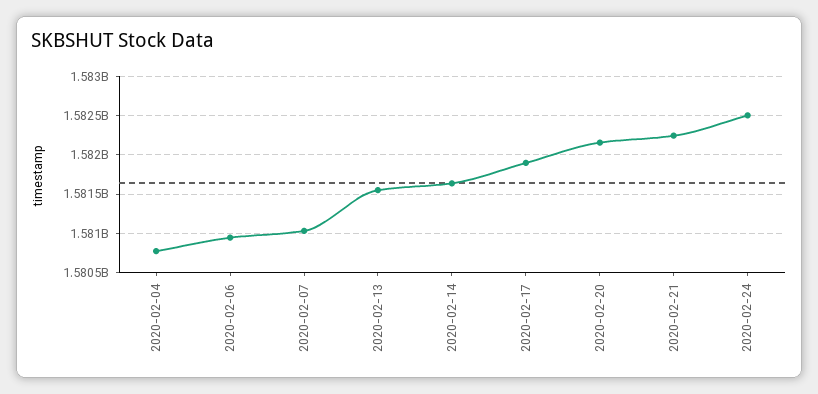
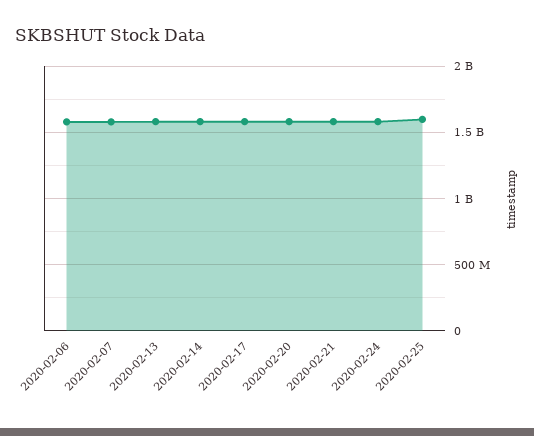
2020-02-04: 1580800000 -> none
2020-02-25: none -> 1600000000

